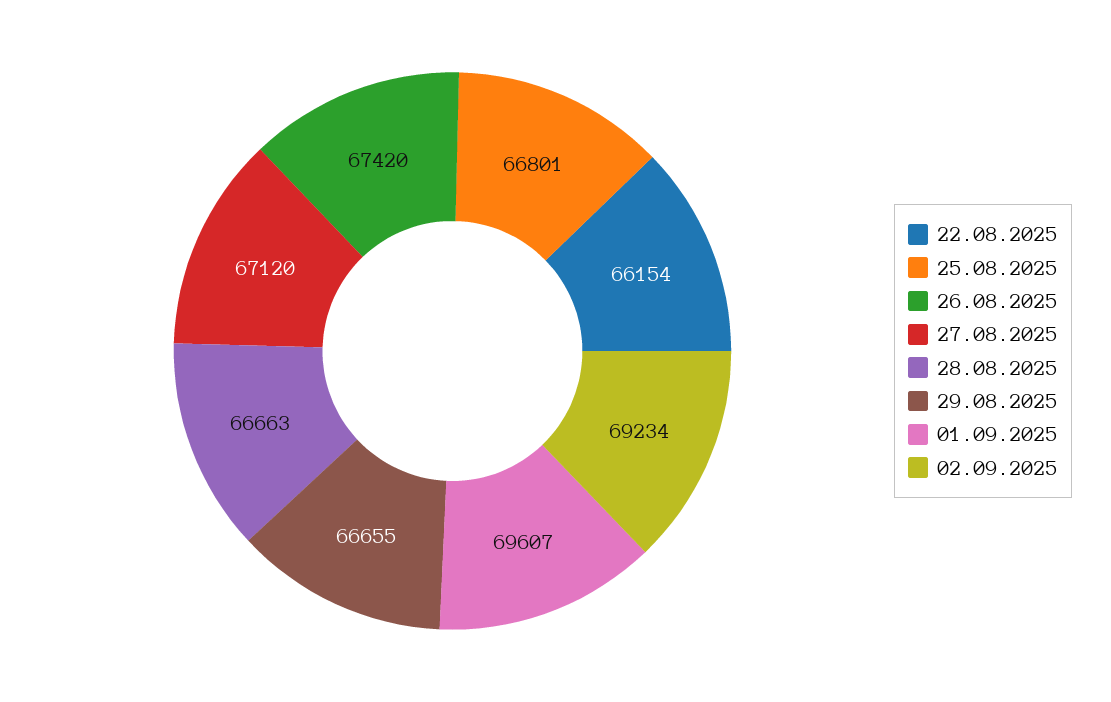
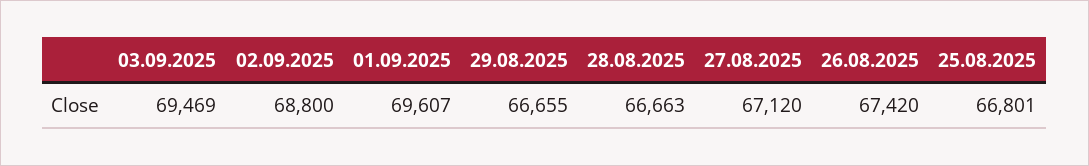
22.08.2025: 66154 -> none
02.09.2025: 69234 -> 68800
03.09.2025: none -> 69469

